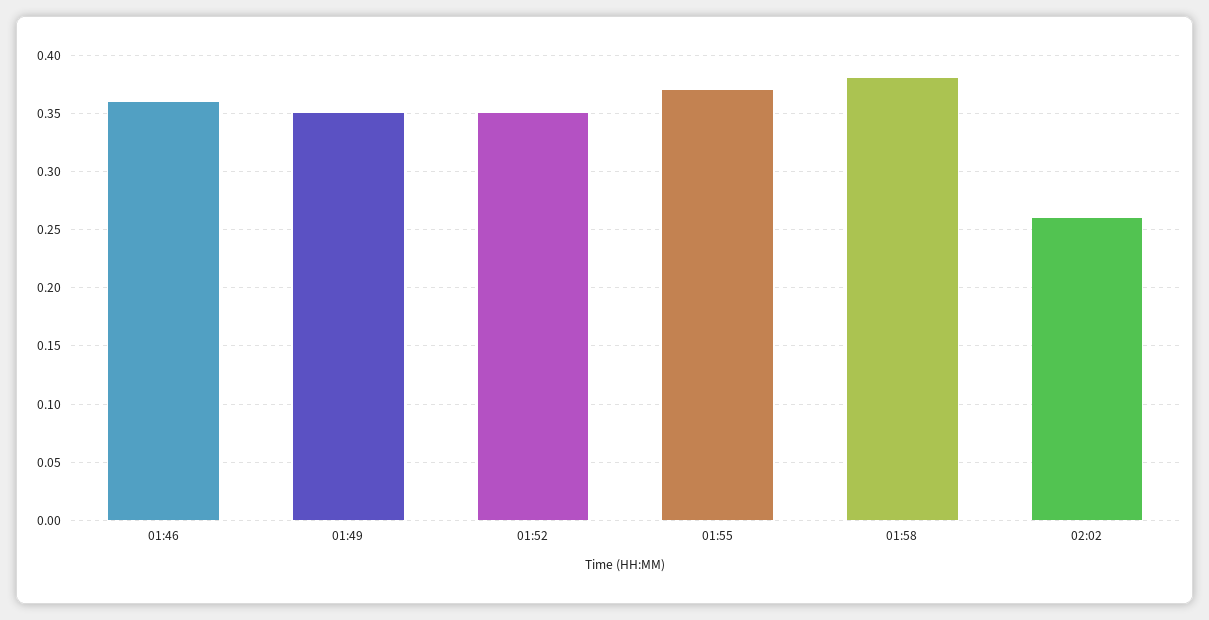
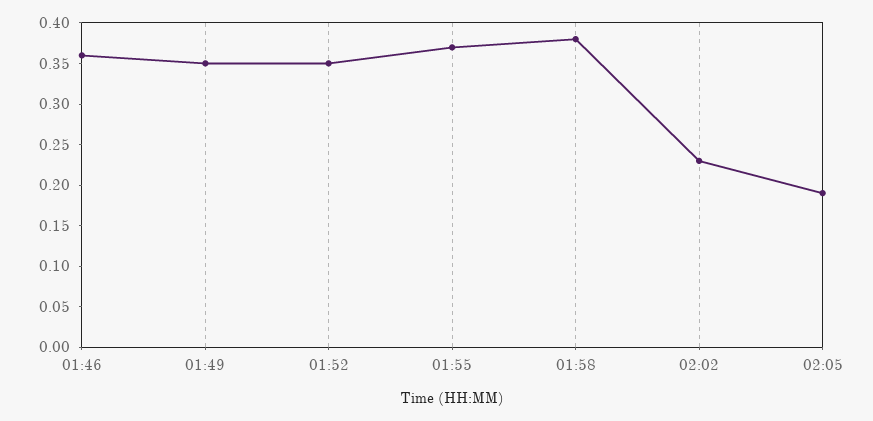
02:02: 0.26 -> 0.23
02:05: none -> 0.19

